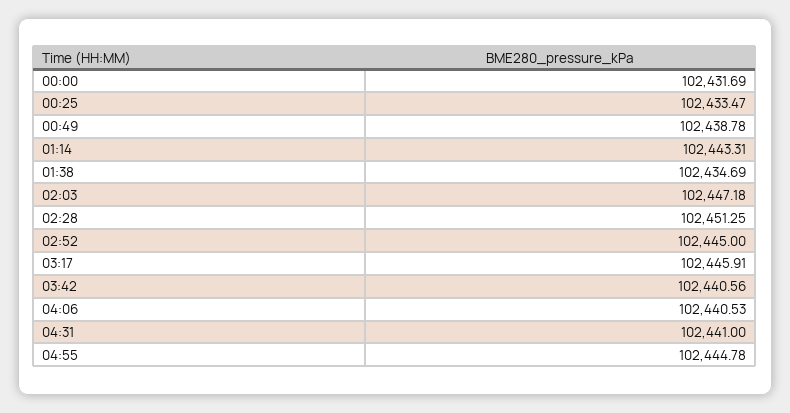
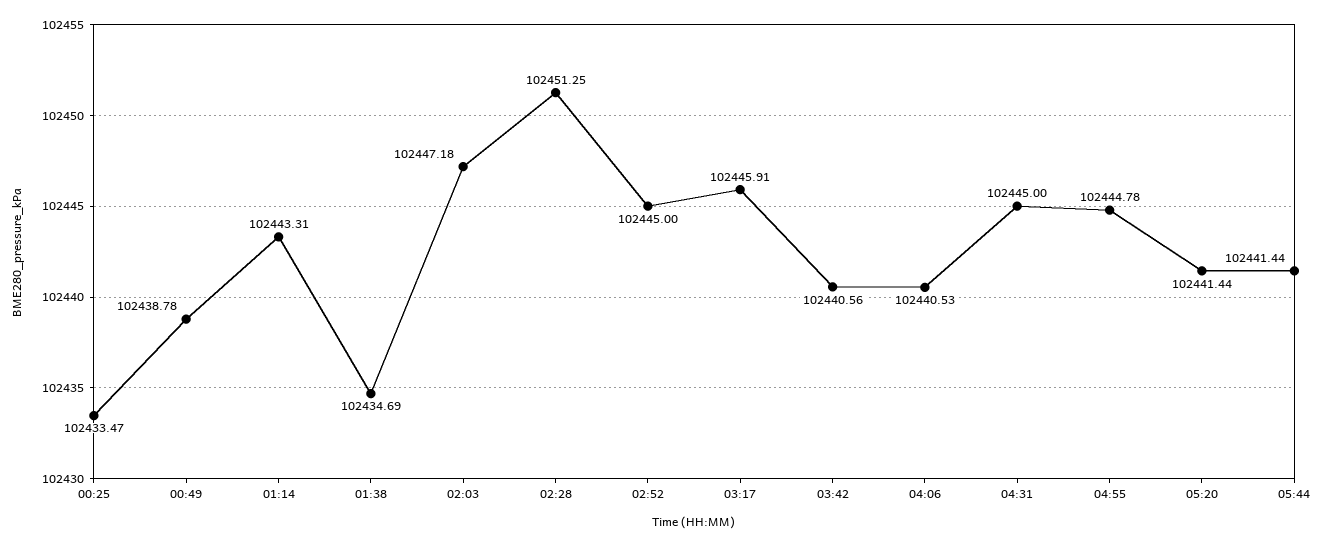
00:00: 102431.69 -> none
04:31: 102441 -> 102445
05:20: none -> 102441.44
05:44: none -> 102441.44

